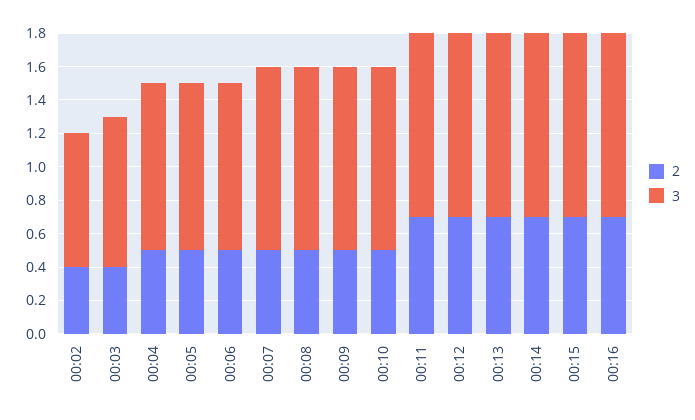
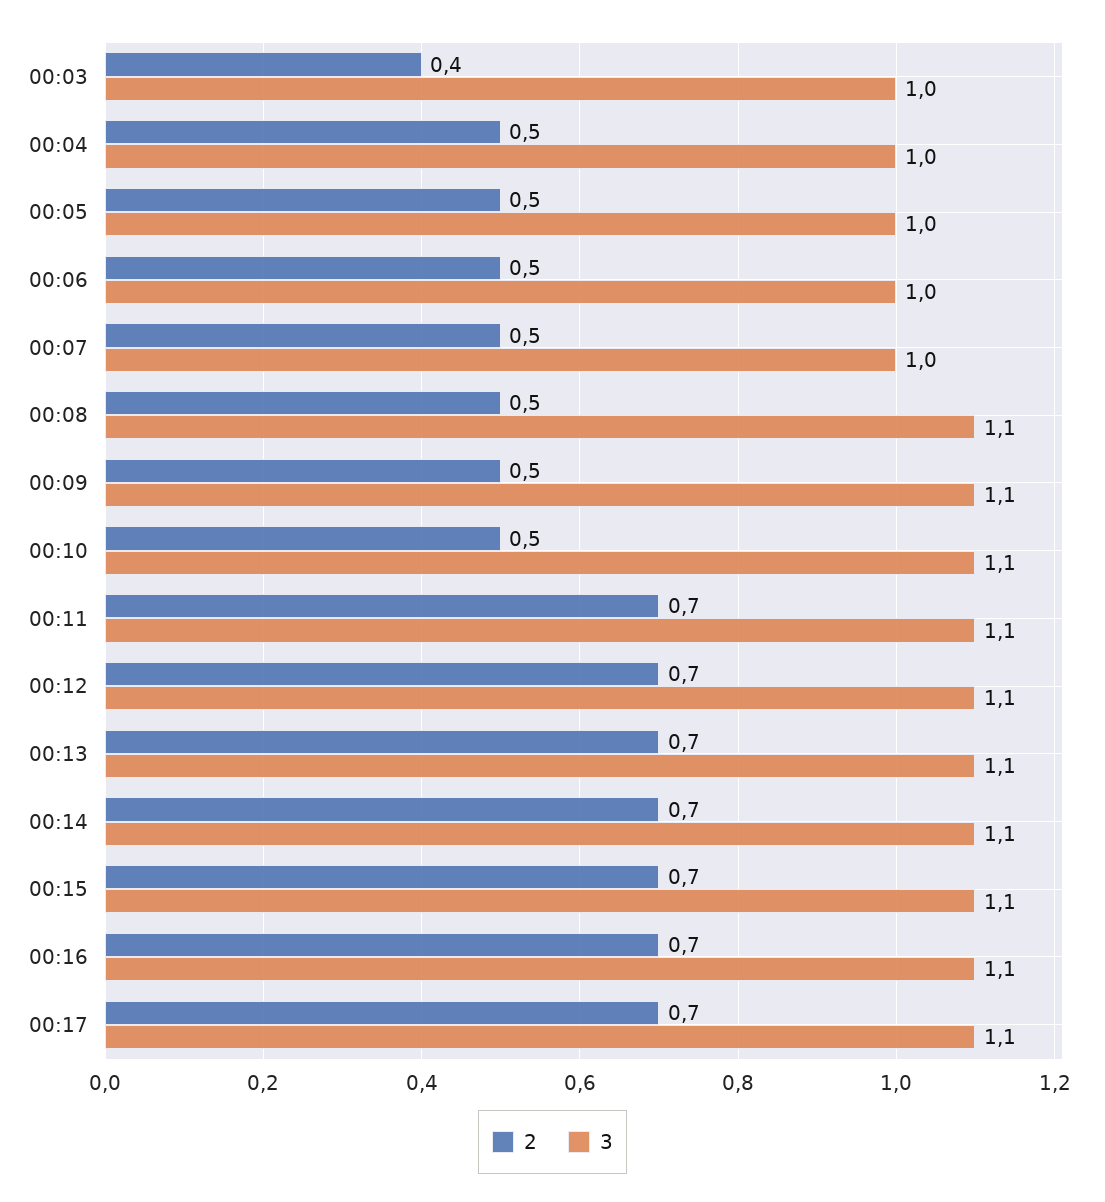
2, 00:02: 0.4 -> none
3, 00:02: 0.8 -> none
3, 00:03: 0.9 -> 1
3, 00:07: 1.1 -> 1
2, 00:17: none -> 0.7
3, 00:17: none -> 1.1

